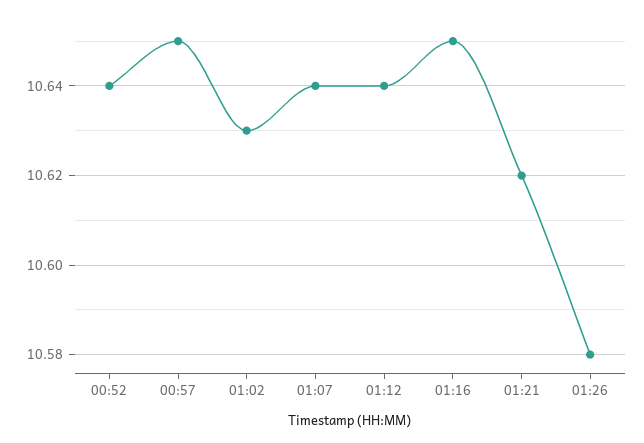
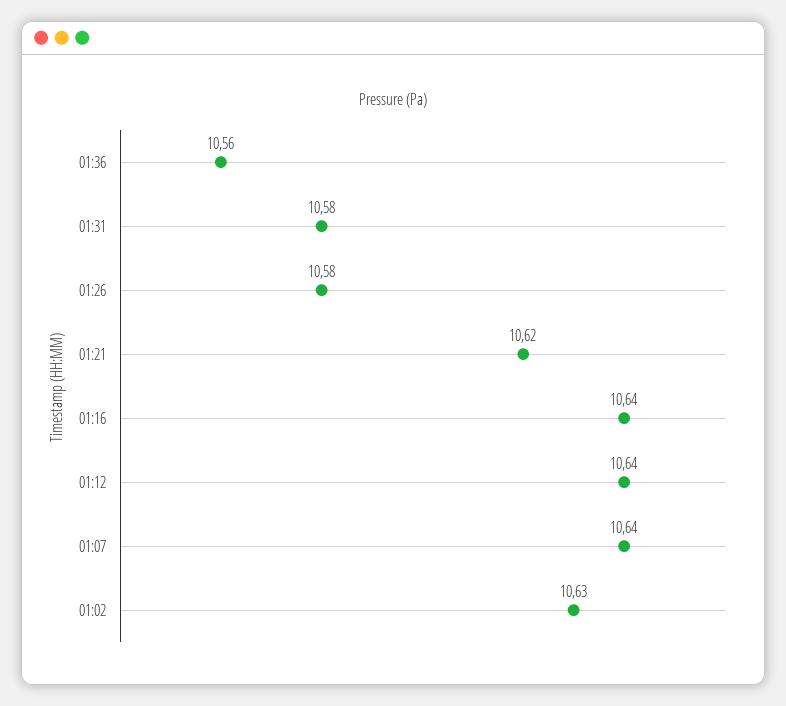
00:52: 10.64 -> none
00:57: 10.65 -> none
01:16: 10.65 -> 10.64
01:36: none -> 10.56
01:31: none -> 10.58

